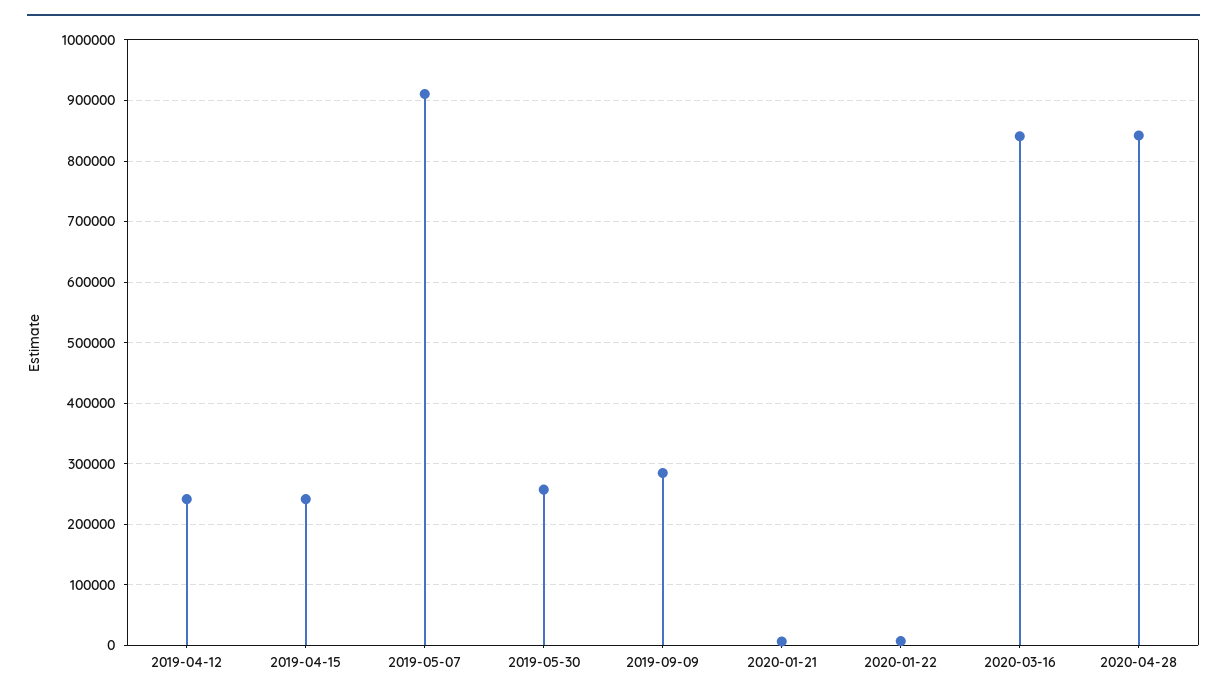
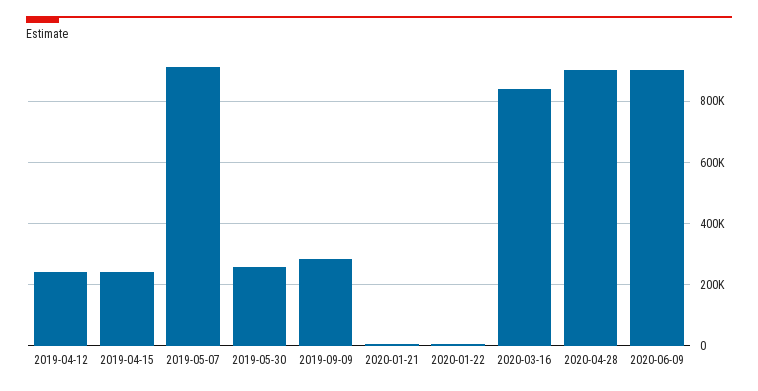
2020-04-28: 840000 -> 900000
2020-06-09: none -> 900000

